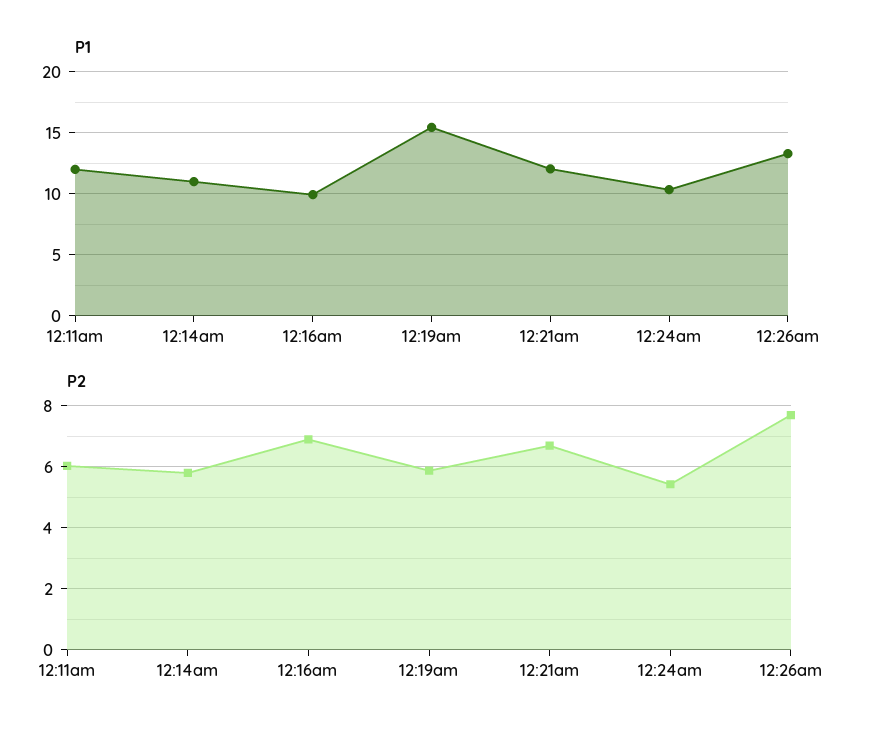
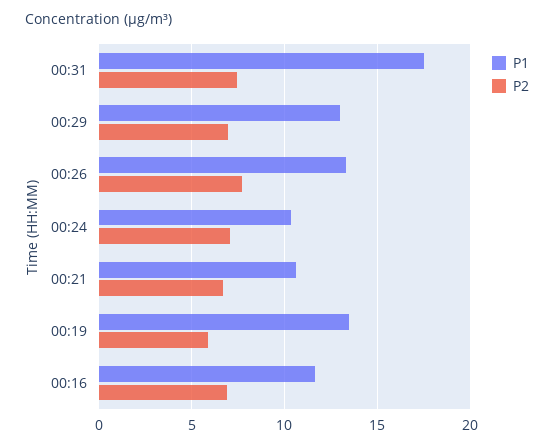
P1, 12:11am: 12 -> none
P1, 12:14am: 11 -> none
P1, 12:16am: 10 -> 11.5
P1, 12:19am: 15.5 -> 13.5
P1, 12:21am: 12 -> 10.5
P2, 12:11am: 6 -> none
P2, 12:14am: 5.8 -> none
P2, 12:24am: 5.4 -> 7
P1, 00:31: none -> 17.5
P2, 00:31: none -> 7.5
P1, 00:29: none -> 13
P2, 00:29: none -> 7

